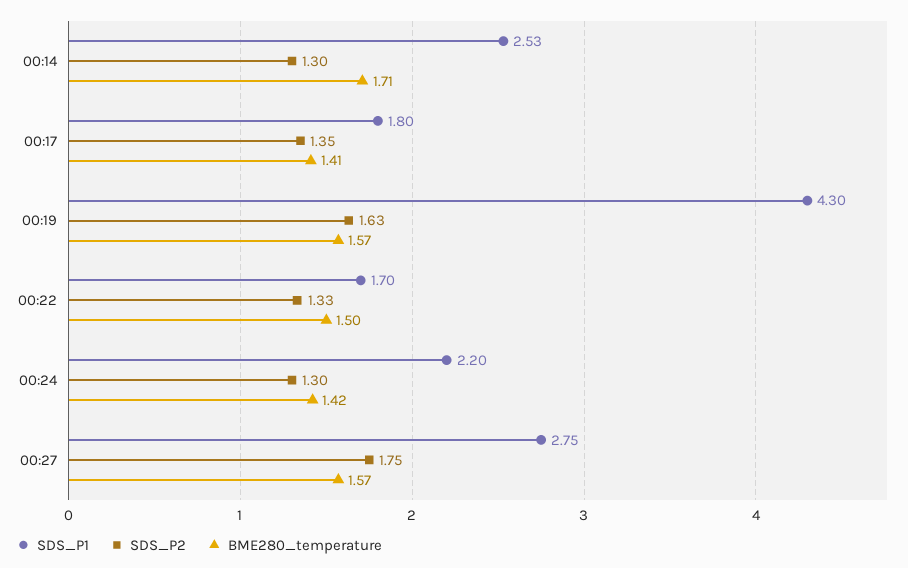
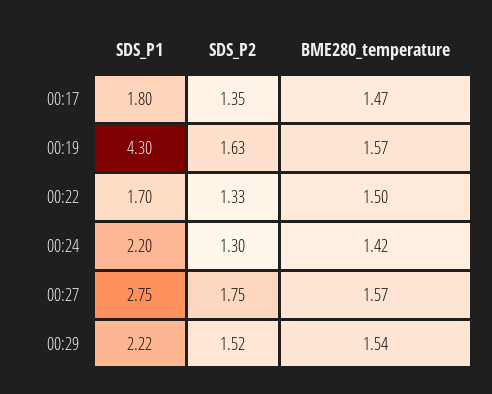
SDS_P1, 00:14: 2.53 -> none
SDS_P2, 00:14: 1.3 -> none
BME280_temperature, 00:14: 1.71 -> none
BME280_temperature, 00:17: 1.41 -> 1.47
SDS_P1, 00:29: none -> 2.22
SDS_P2, 00:29: none -> 1.52
BME280_temperature, 00:29: none -> 1.54

